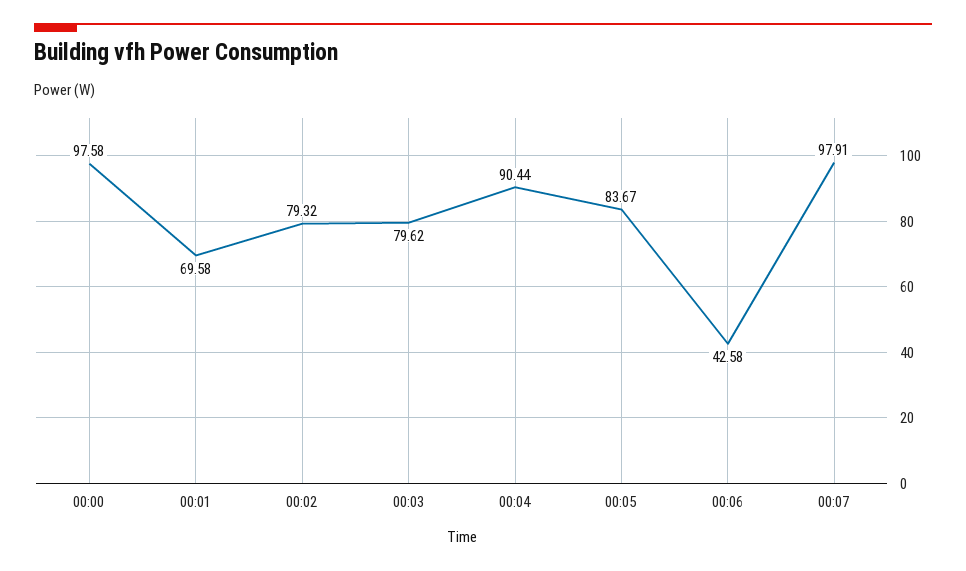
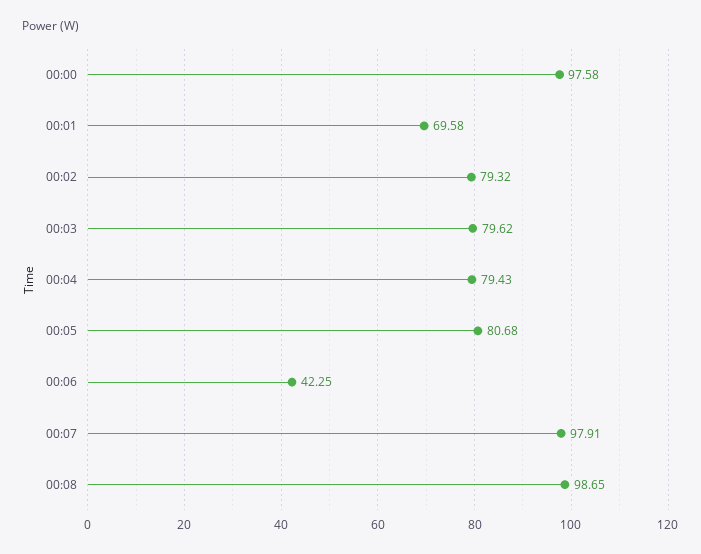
00:04: 90.44 -> 79.43
00:05: 83.67 -> 80.68
00:06: 42.58 -> 42.25
00:08: none -> 98.65

